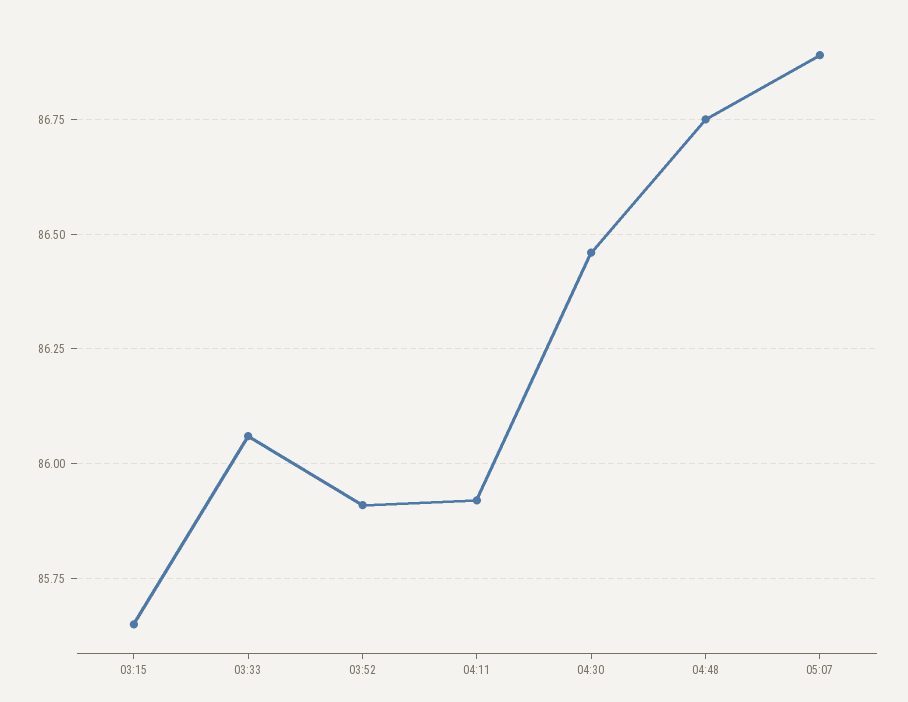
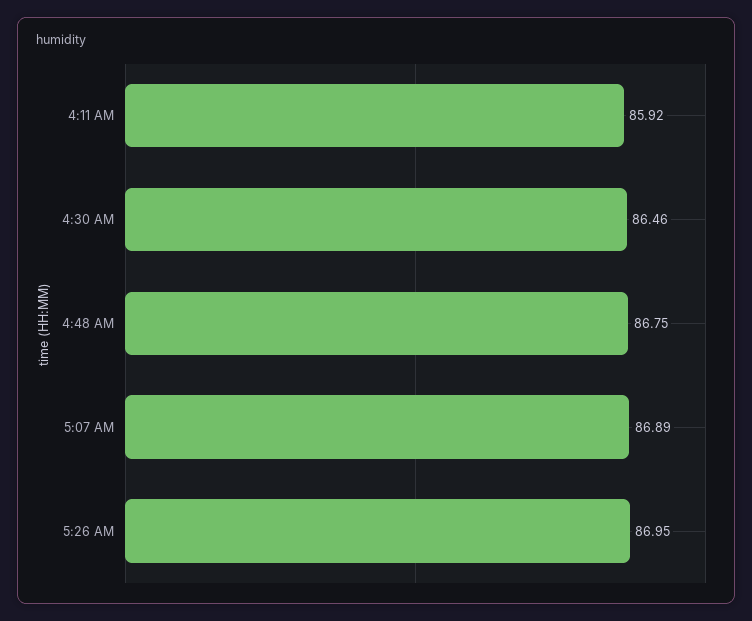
03:15: 85.65 -> none
03:33: 86.05 -> none
03:52: 85.9 -> none
5:26 AM: none -> 86.95

